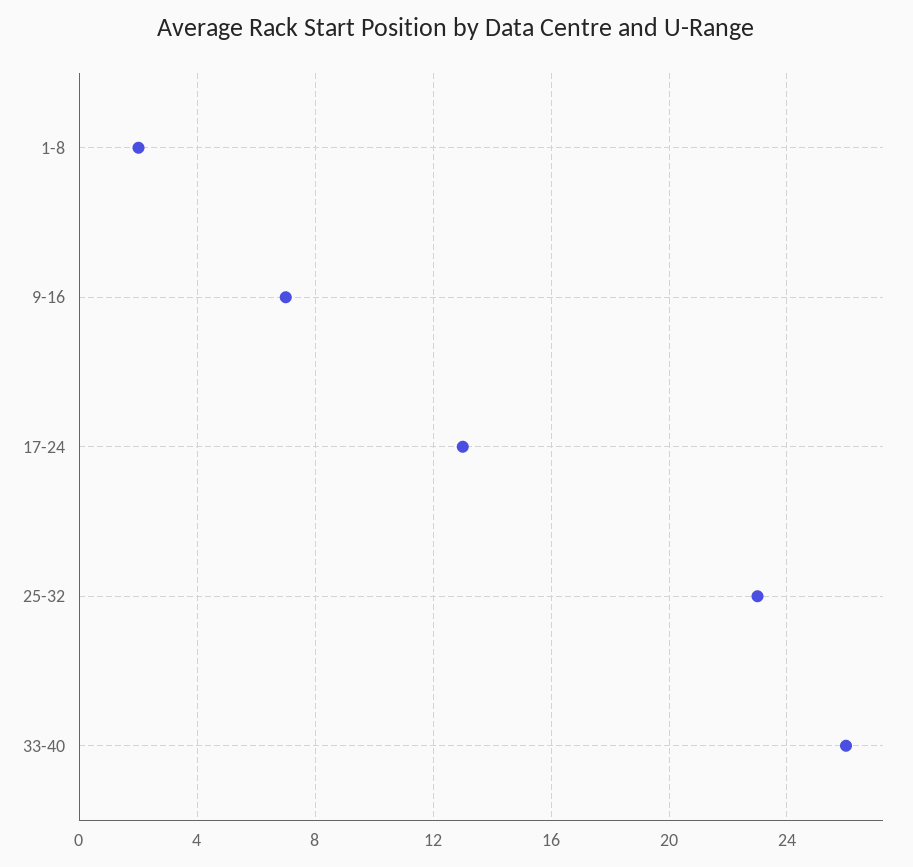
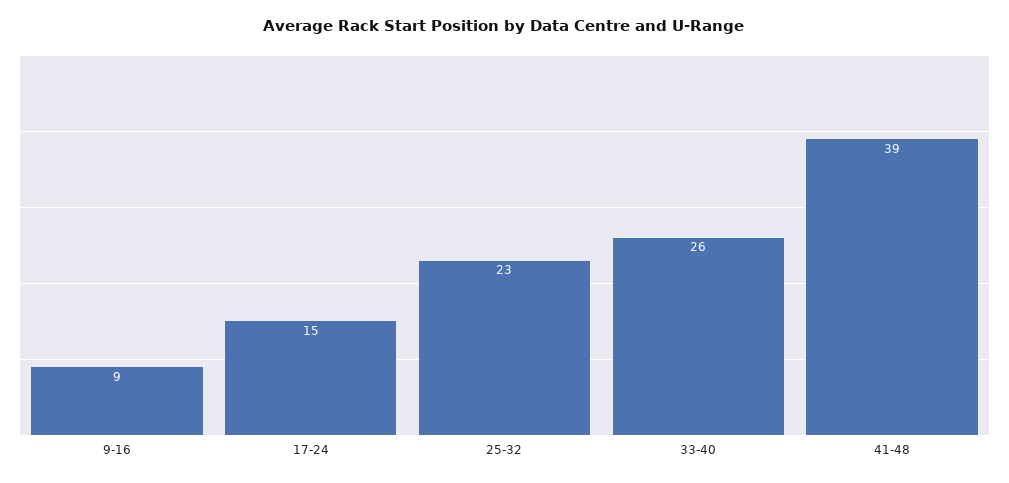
1-8: 2 -> none
9-16: 7 -> 9
17-24: 13 -> 15
41-48: none -> 39

